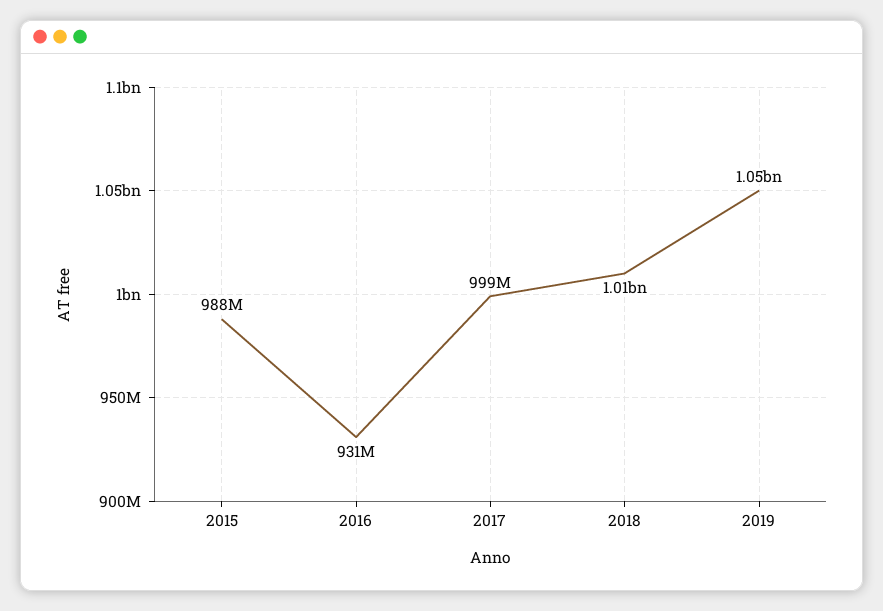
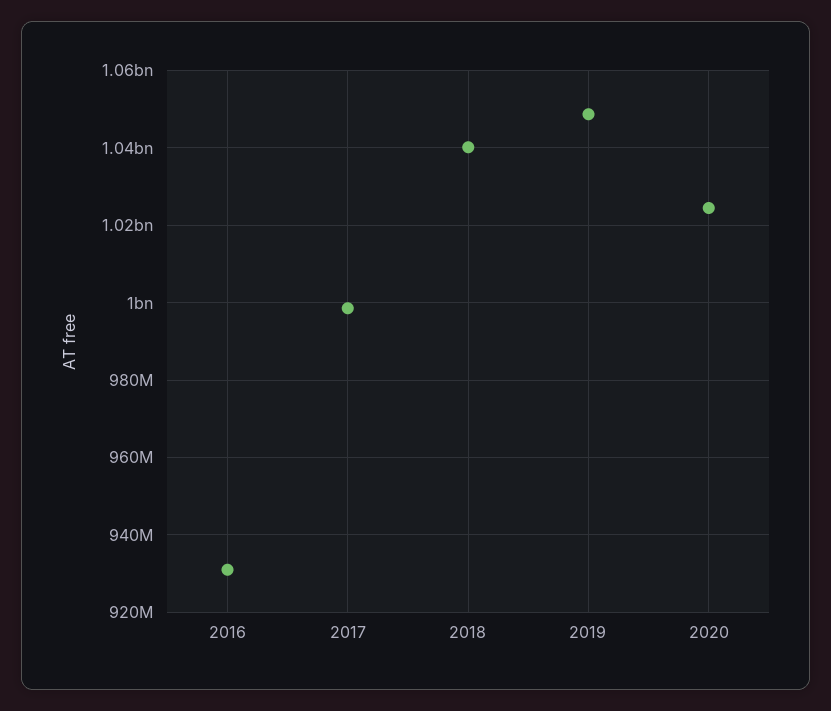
2015: 988000000 -> none
2018: 1010000000 -> 1040000000
2020: none -> 1024000000

